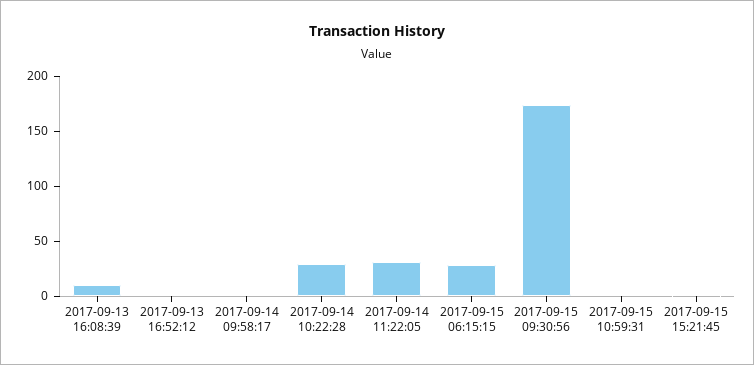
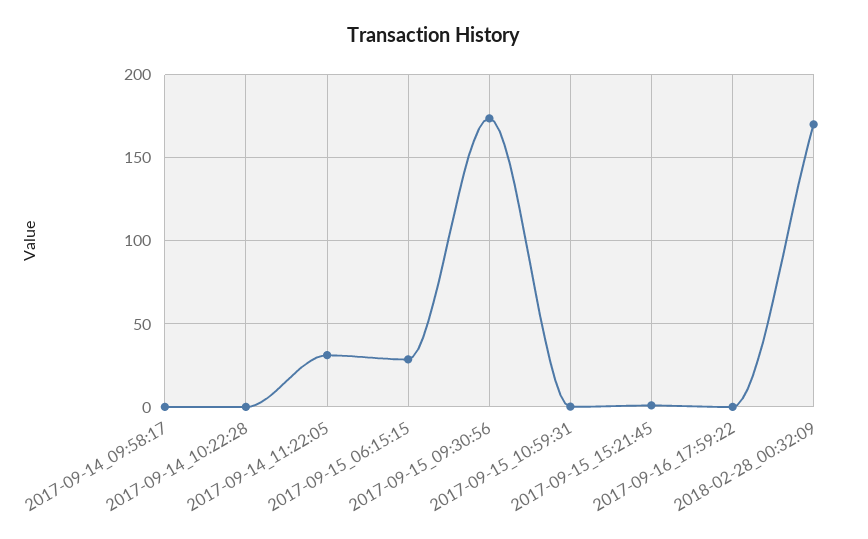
2017-09-13 16:08:39: 10 -> none
2017-09-13 16:52:12: 0 -> none
2017-09-14 10:22:28: 30 -> 0
2017-09-16_17:59:22: none -> 0
2018-02-28_00:32:09: none -> 170

